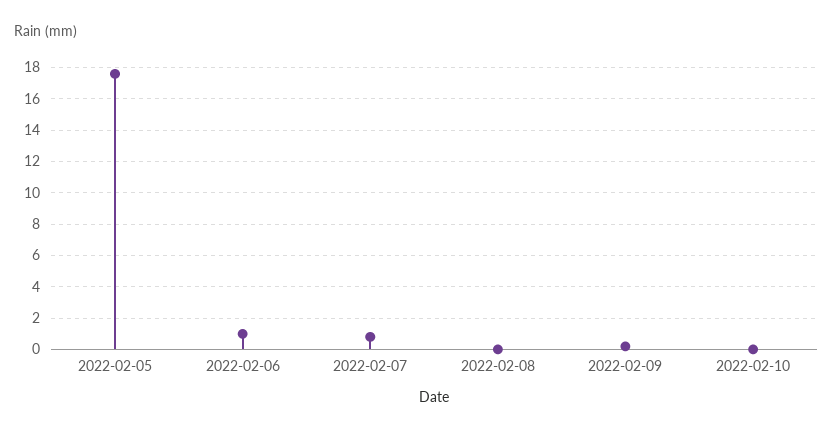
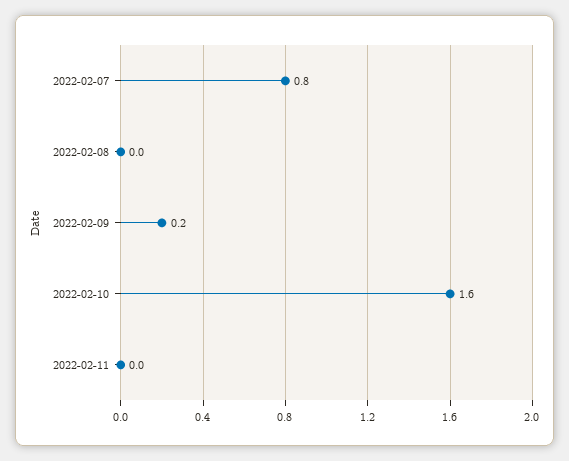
2022-02-05: 17.5 -> none
2022-02-06: 1 -> none
2022-02-10: 0 -> 1.6
2022-02-11: none -> 0

